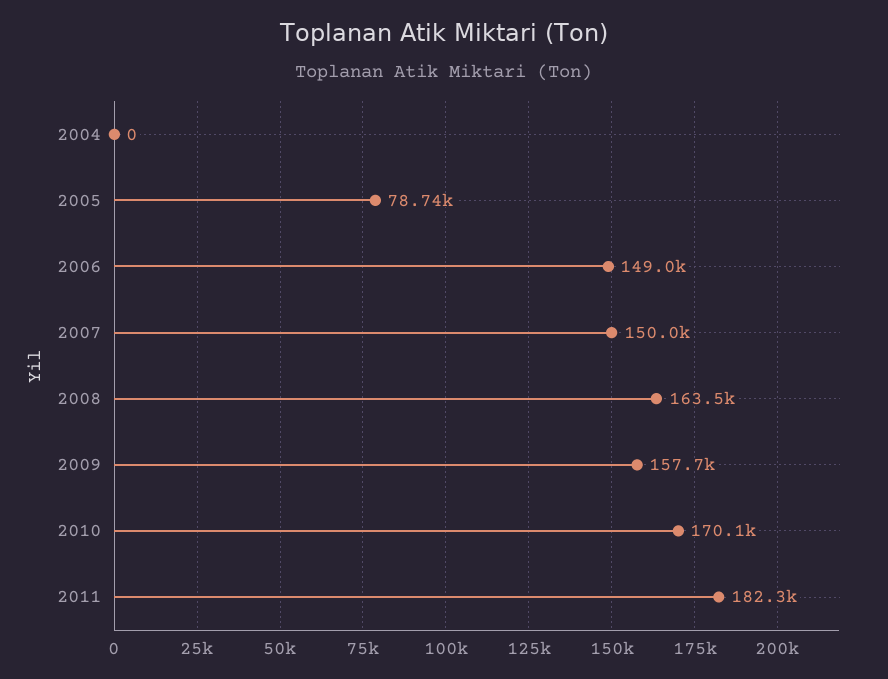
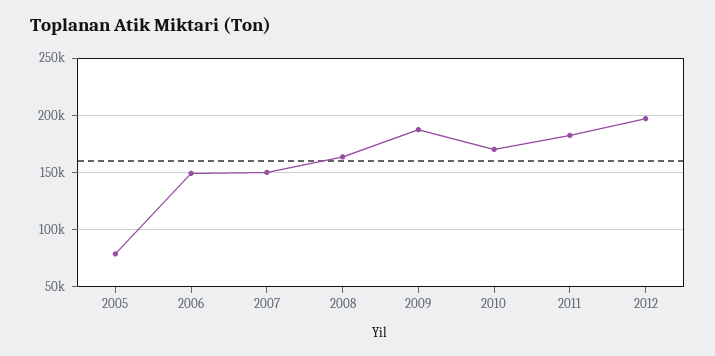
2004: 0 -> none
2009: 157700 -> 190000
2012: none -> 200000

